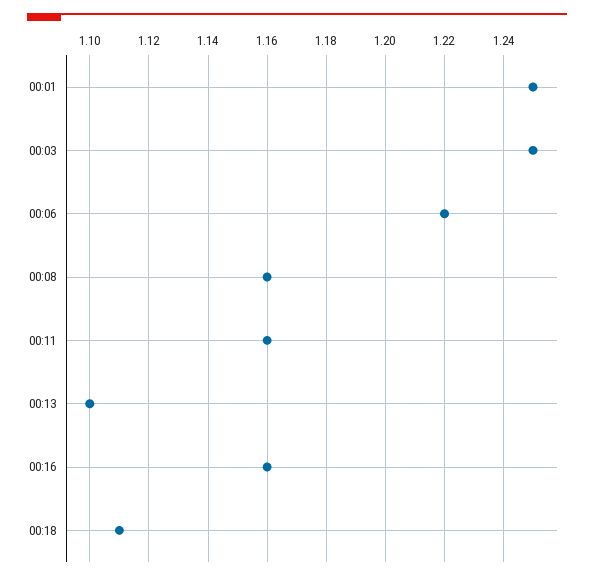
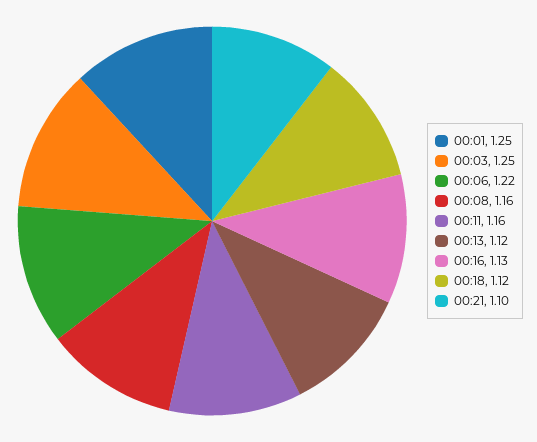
00:13: 1.1 -> 1.12
00:16: 1.16 -> 1.13
00:18: 1.11 -> 1.12
00:21: none -> 1.1

